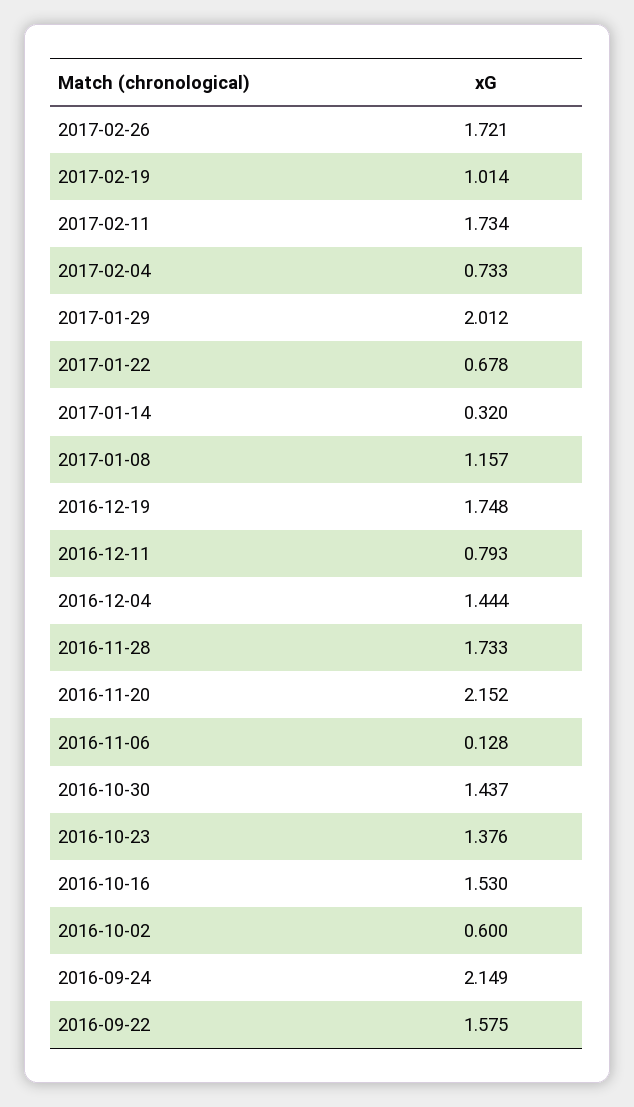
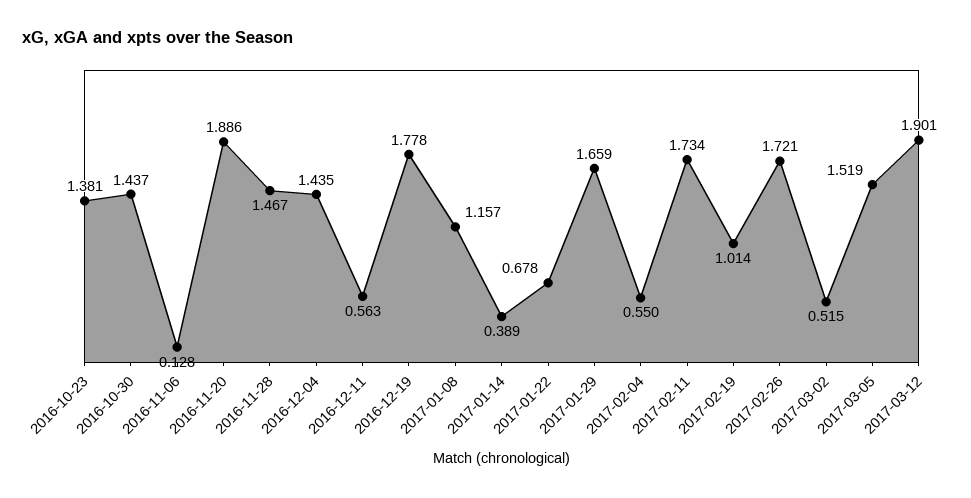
2017-02-04: 0.733 -> 0.55
2017-01-29: 2.012 -> 1.659
2017-01-14: 0.32 -> 0.389
2016-12-19: 1.748 -> 1.778
2016-12-11: 0.793 -> 0.563
2016-12-04: 1.444 -> 1.435
2016-11-28: 1.733 -> 1.467
2016-11-20: 2.152 -> 1.886
2016-10-23: 1.376 -> 1.381
2016-10-16: 1.53 -> none
2016-10-02: 0.6 -> none
2016-09-24: 2.149 -> none
2016-09-22: 1.575 -> none
2017-03-02: none -> 0.515
2017-03-05: none -> 1.519
2017-03-12: none -> 1.901

